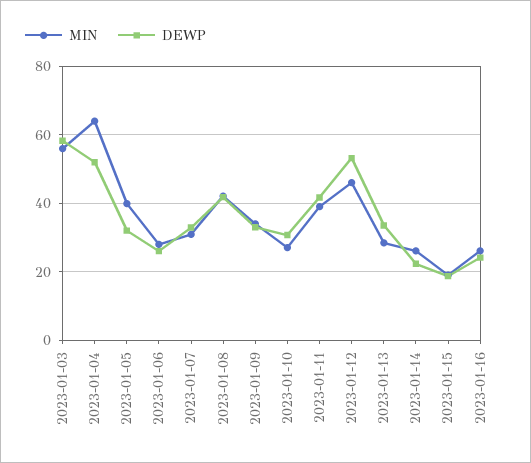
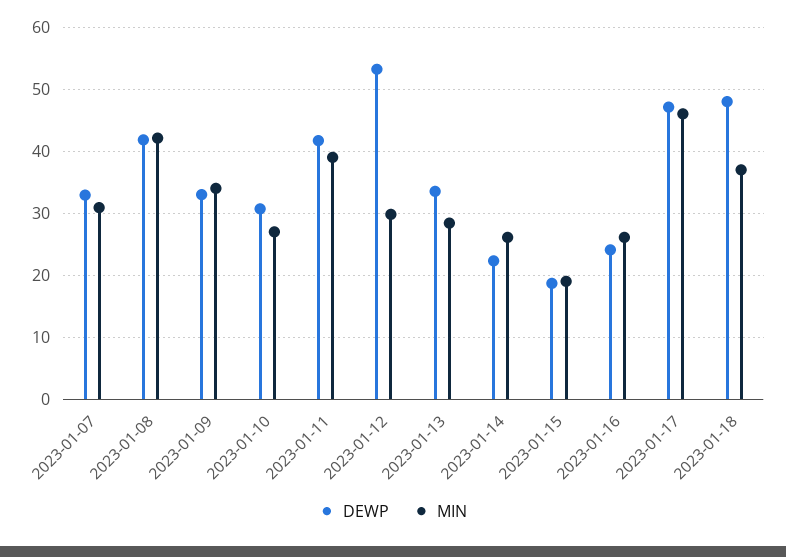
MIN, 2023-01-03: 56 -> none
DEWP, 2023-01-03: 58 -> none
MIN, 2023-01-04: 64 -> none
DEWP, 2023-01-04: 52 -> none
MIN, 2023-01-05: 40 -> none
DEWP, 2023-01-05: 32 -> none
MIN, 2023-01-06: 28 -> none
DEWP, 2023-01-06: 26 -> none
MIN, 2023-01-12: 46 -> 30
DEWP, 2023-01-17: none -> 47
MIN, 2023-01-17: none -> 46
DEWP, 2023-01-18: none -> 48
MIN, 2023-01-18: none -> 37

